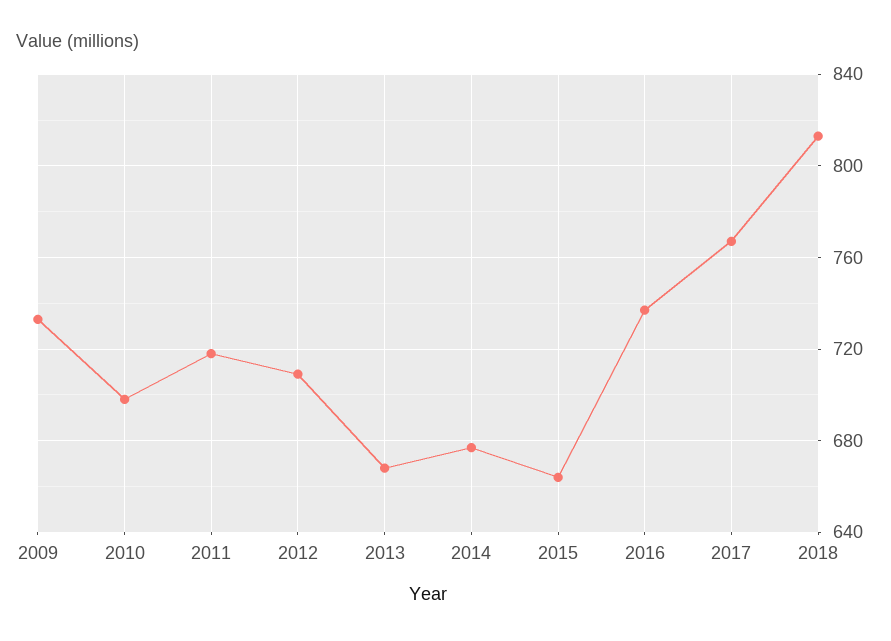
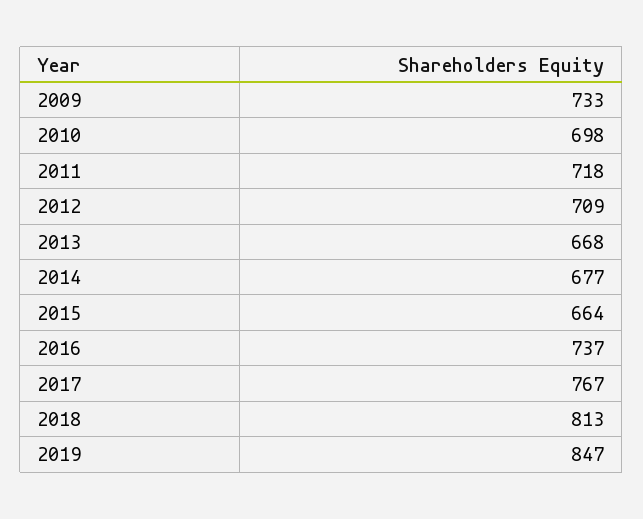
2019: none -> 847

